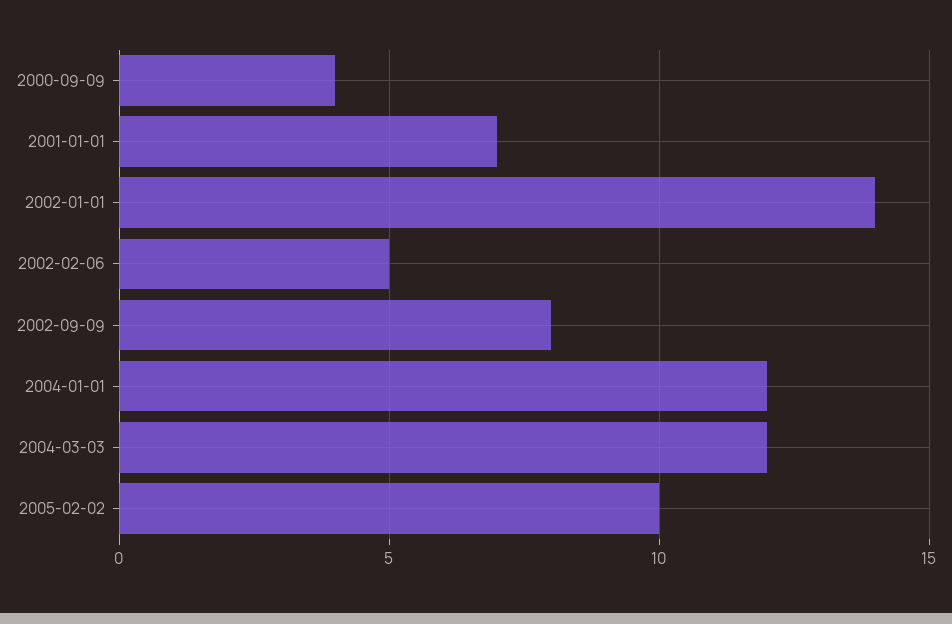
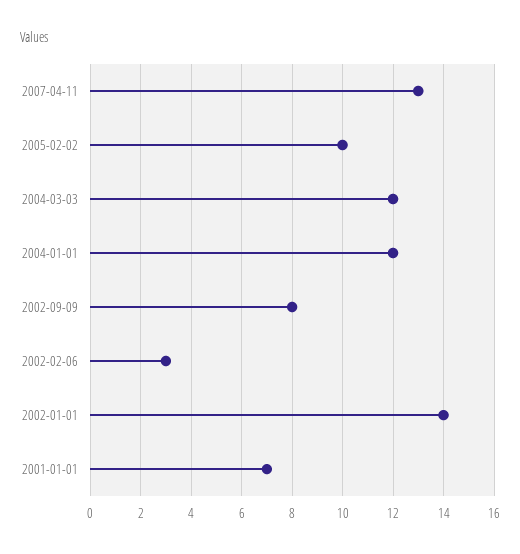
2000-09-09: 4 -> none
2002-02-06: 5 -> 3
2007-04-11: none -> 13

